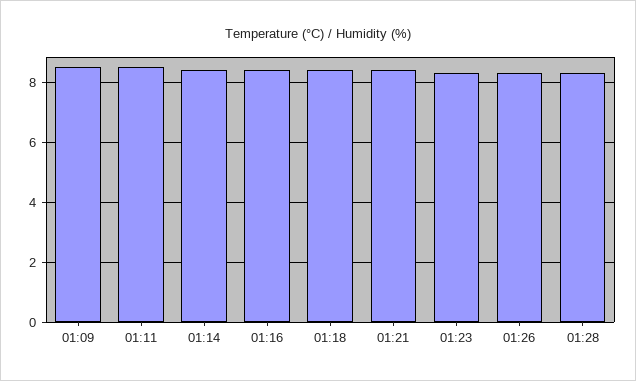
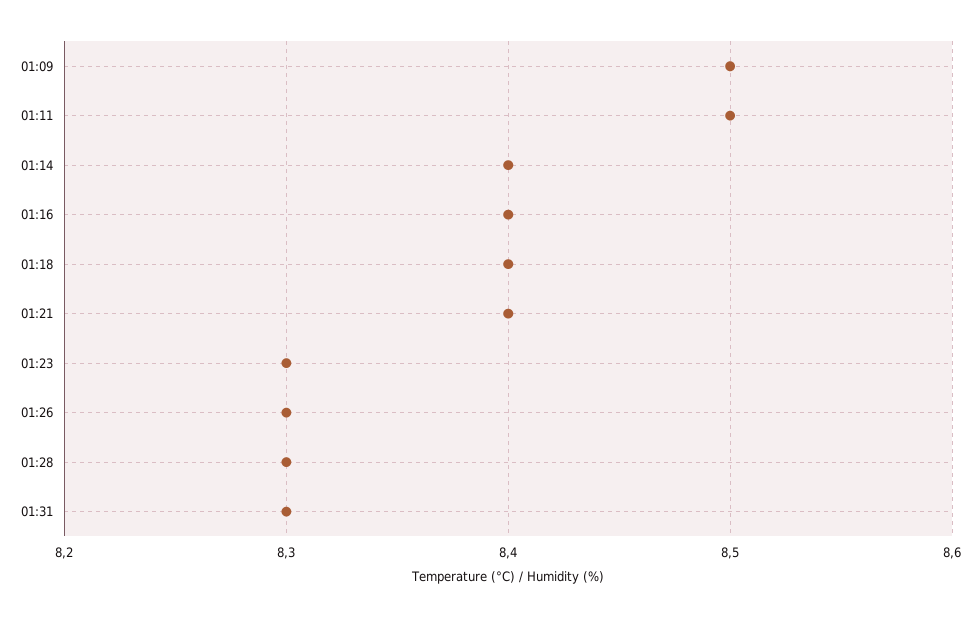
01:31: none -> 8.3

